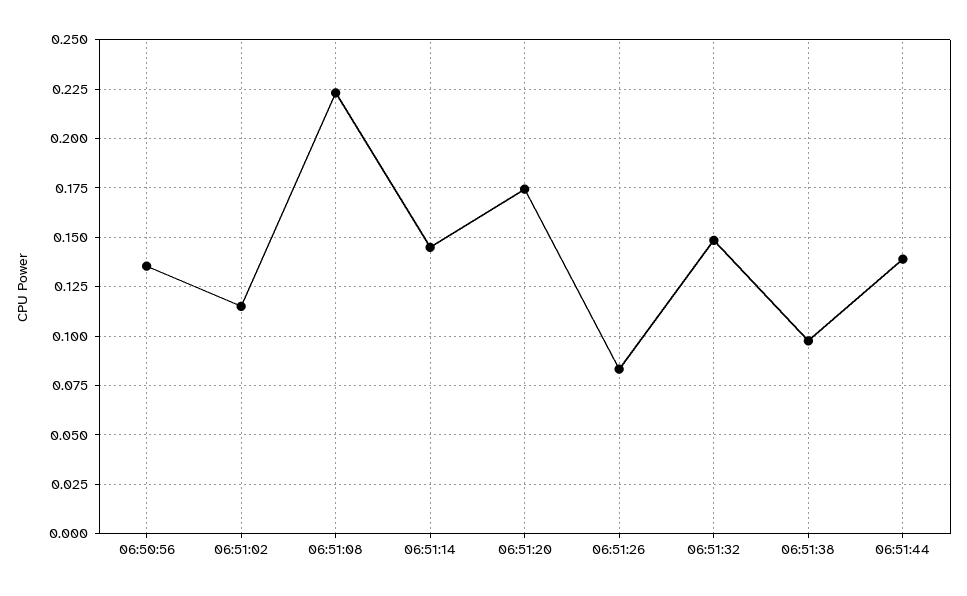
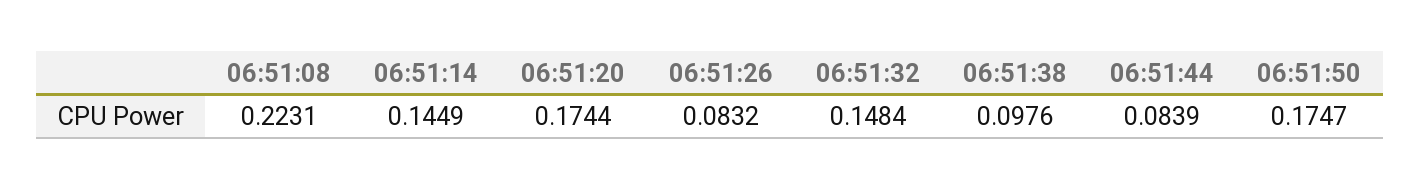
06:50:56: 0.135 -> none
06:51:02: 0.115 -> none
06:51:44: 0.14 -> 0.0839
06:51:50: none -> 0.1747

